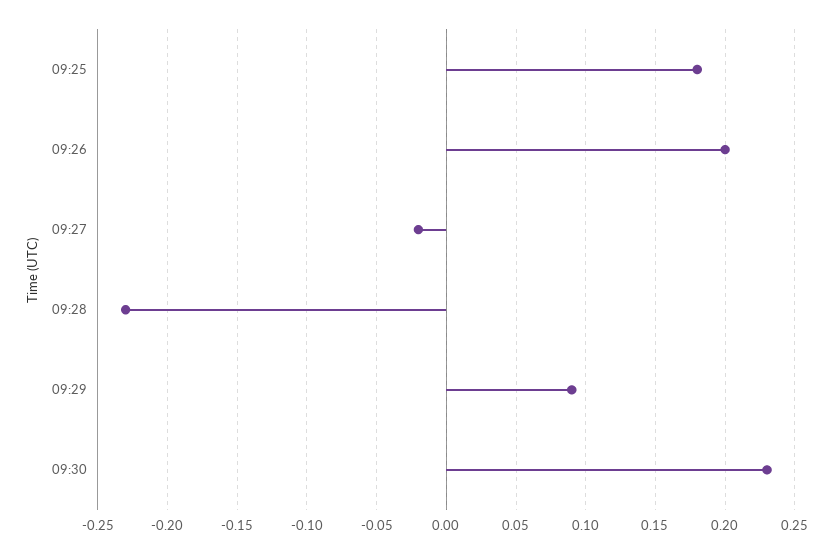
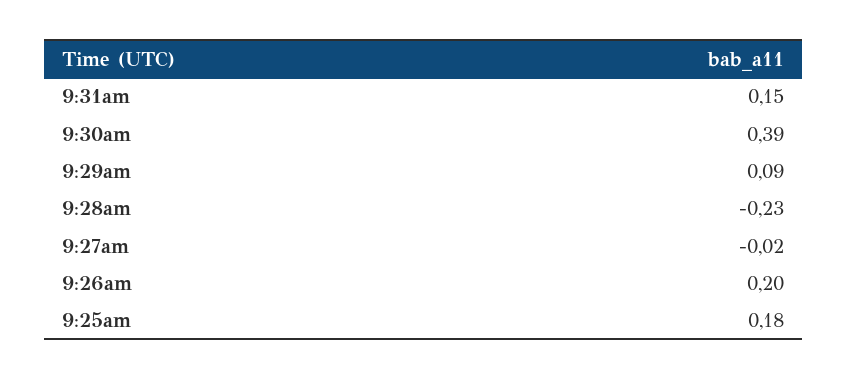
09:30: 0.23 -> 0.39
9:31am: none -> 0.15

